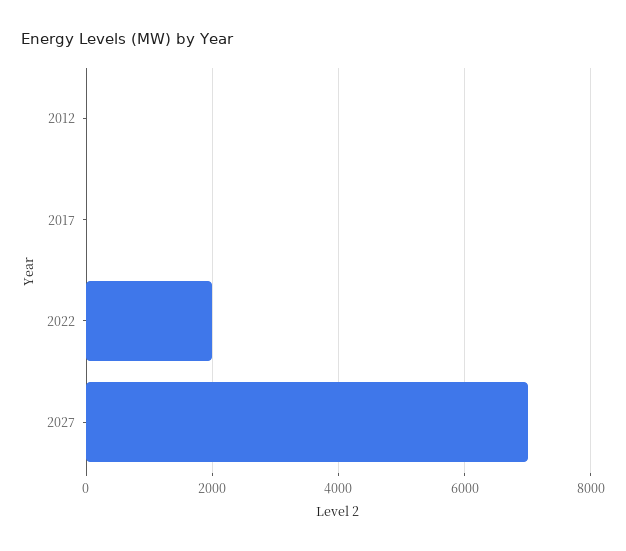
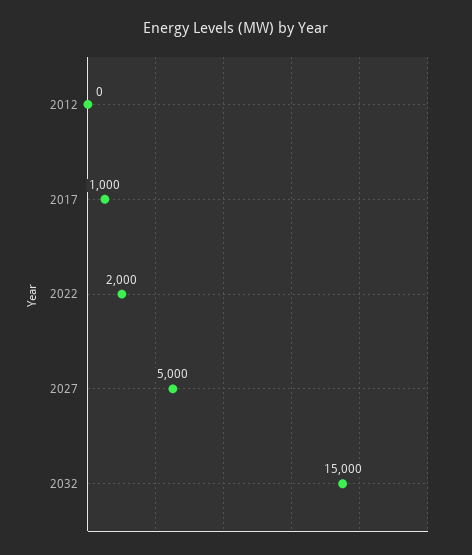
2017: 0 -> 1000
2027: 7000 -> 5000
2032: none -> 15000

